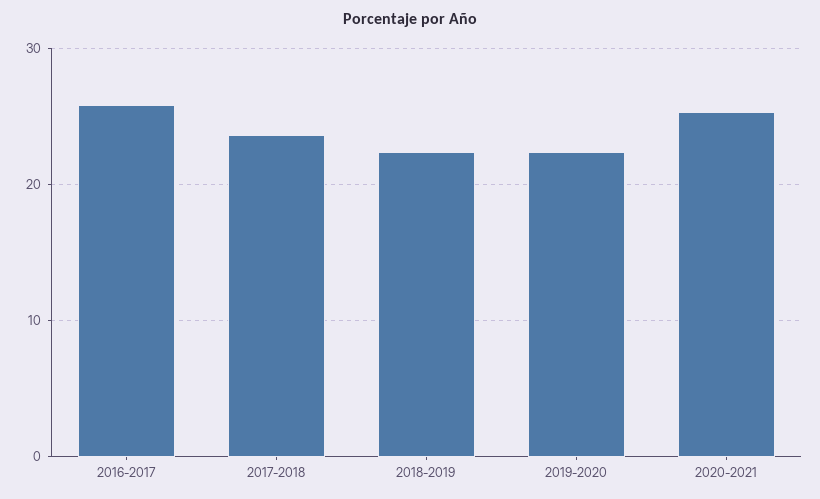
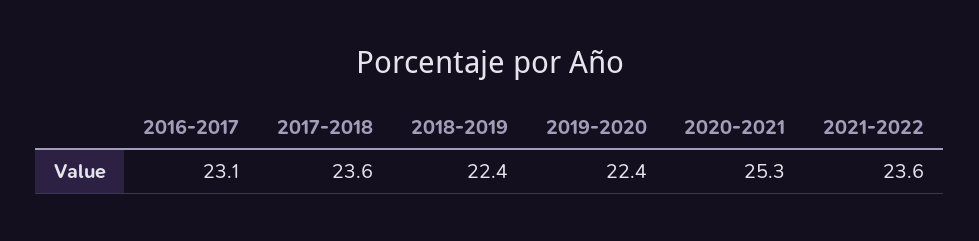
2016-2017: 26 -> 23.1
2021-2022: none -> 23.6

